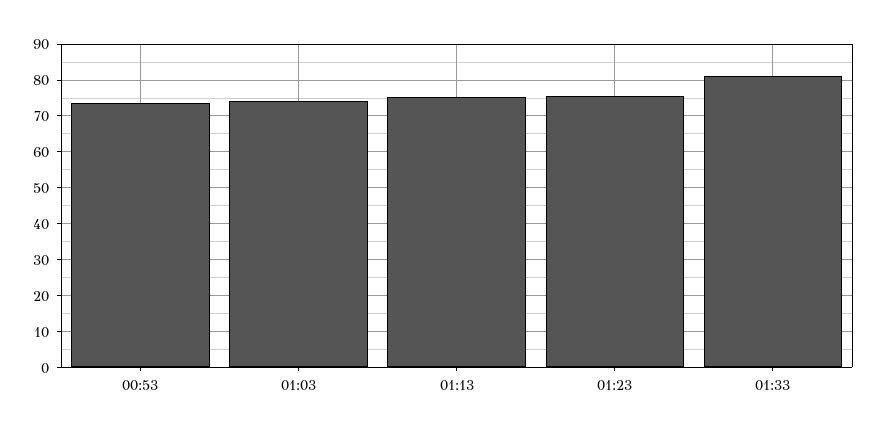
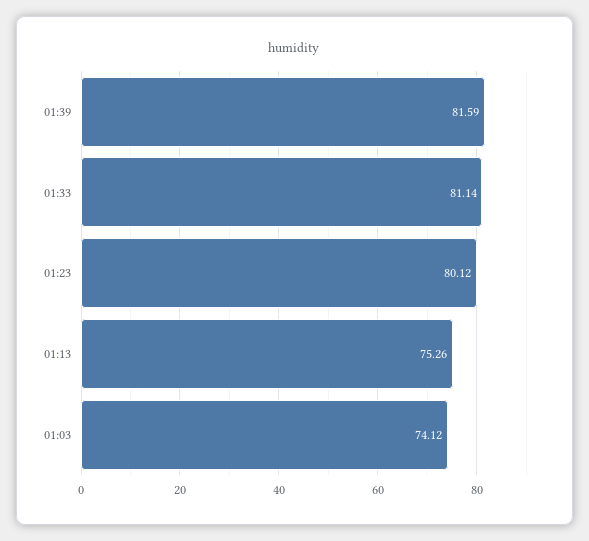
00:53: 74 -> none
01:23: 76 -> 80.12
01:39: none -> 81.59

